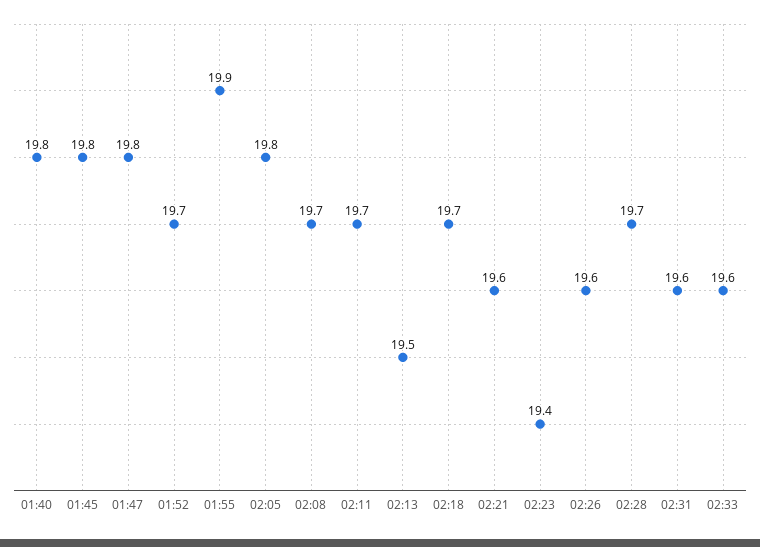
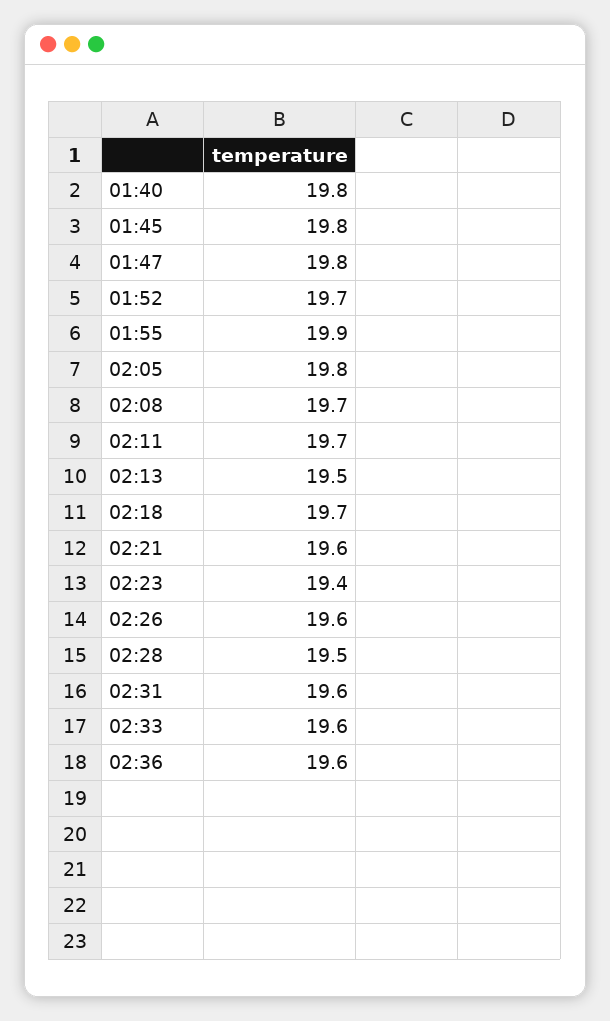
02:28: 19.7 -> 19.5
02:36: none -> 19.6

